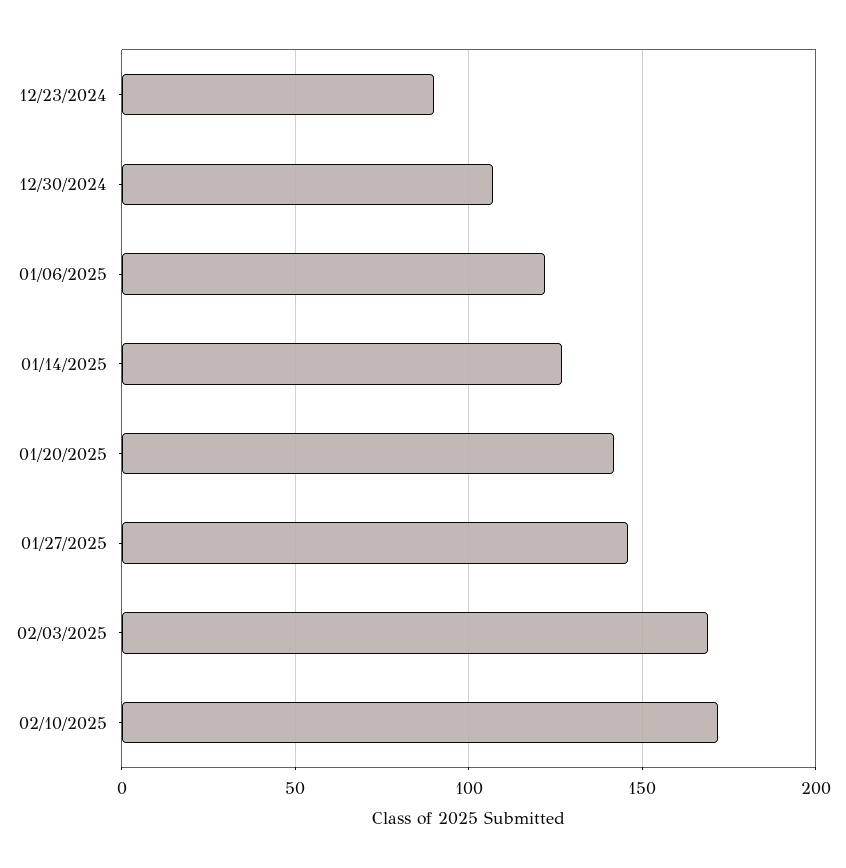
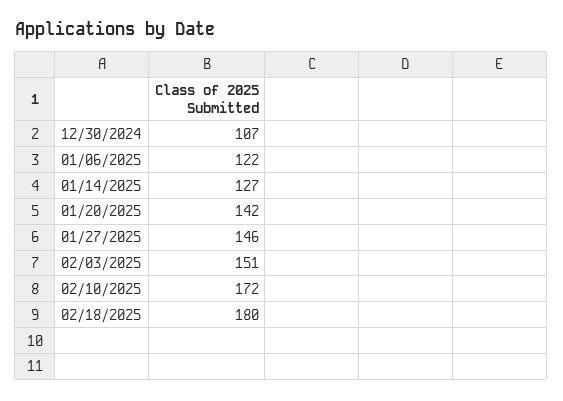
12/23/2024: 90 -> none
02/03/2025: 170 -> 151
02/18/2025: none -> 180

